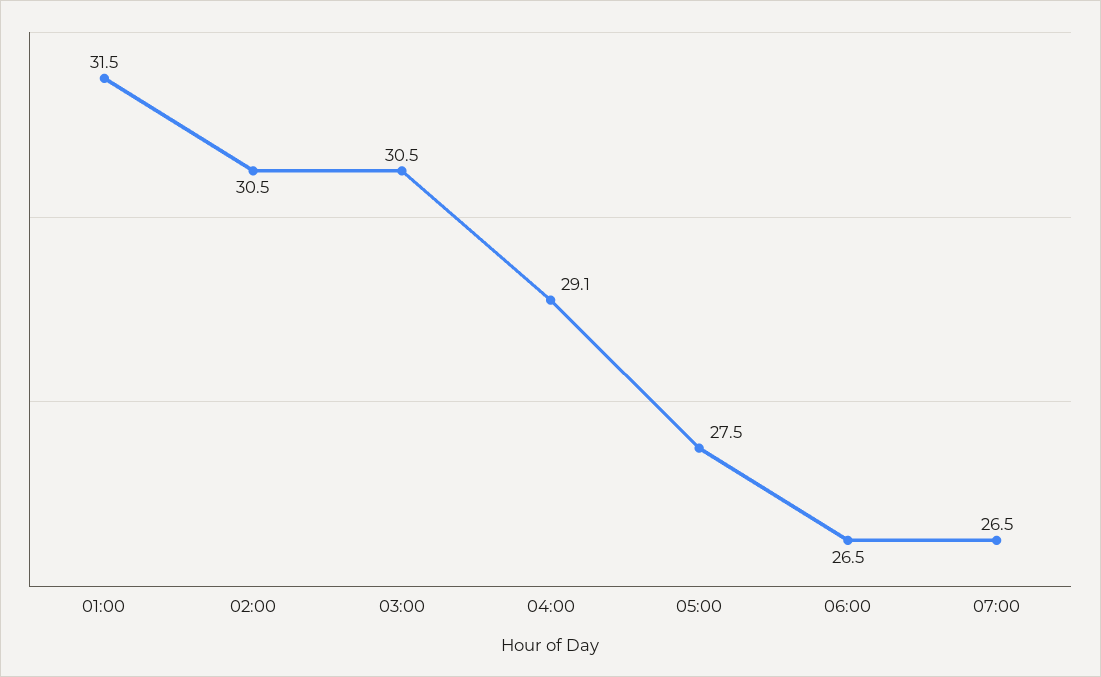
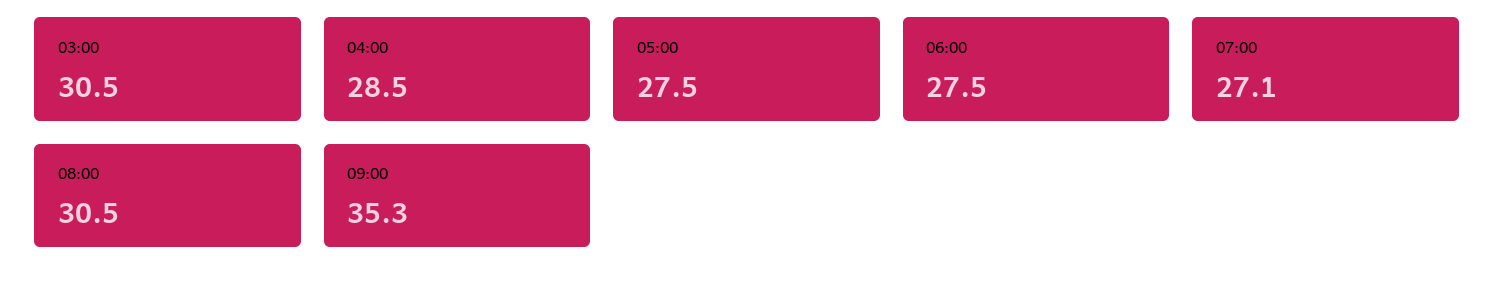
01:00: 31.5 -> none
02:00: 30.5 -> none
04:00: 29.1 -> 28.5
06:00: 26.5 -> 27.5
07:00: 26.5 -> 27.1
08:00: none -> 30.5
09:00: none -> 35.3

